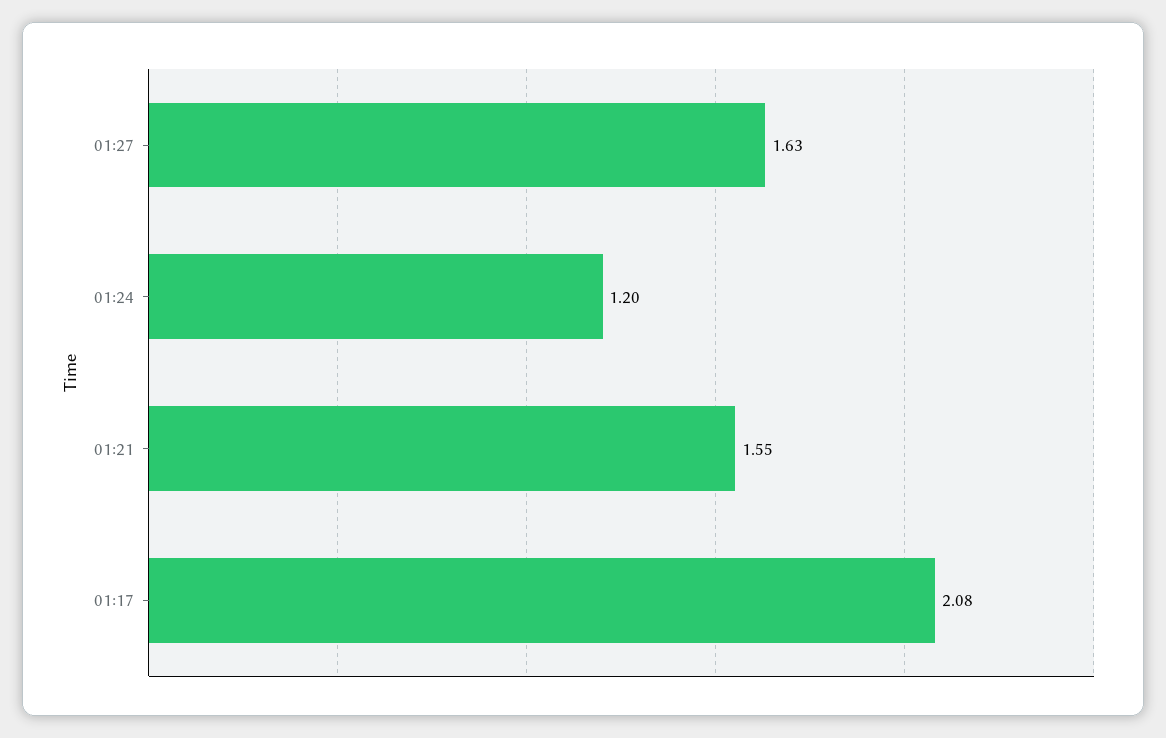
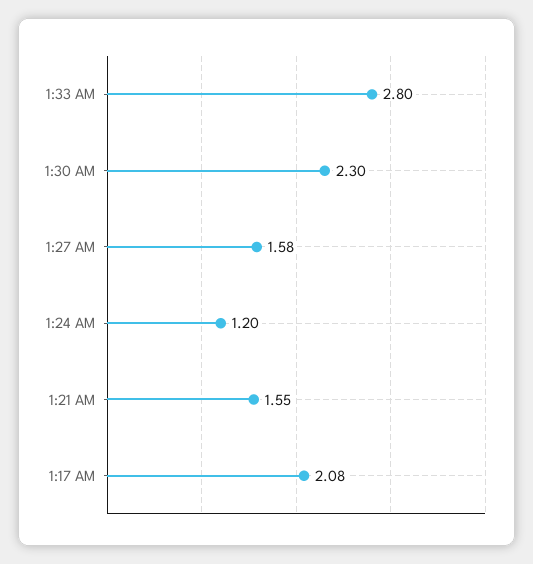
01:27: 1.63 -> 1.58
1:33 AM: none -> 2.8
1:30 AM: none -> 2.3

